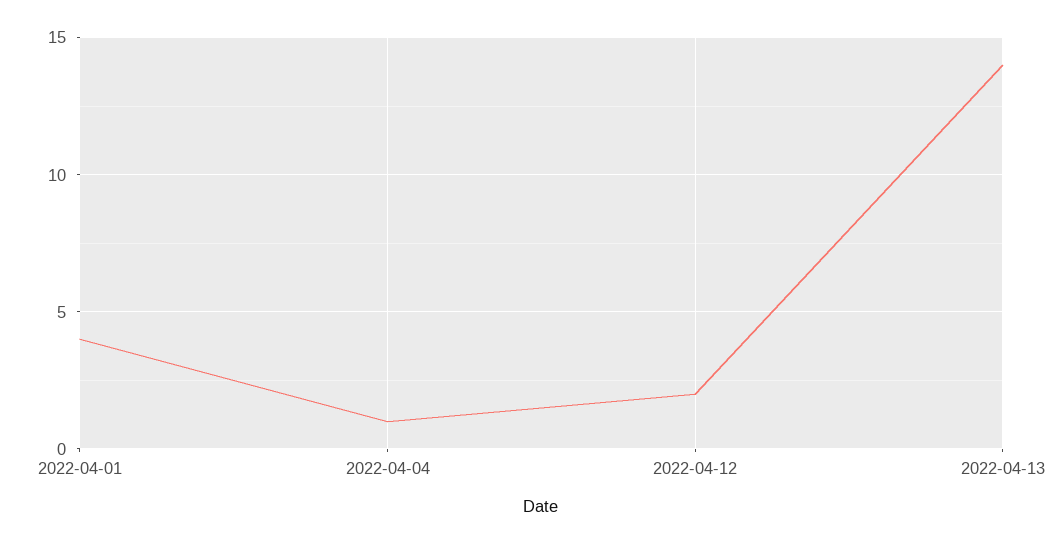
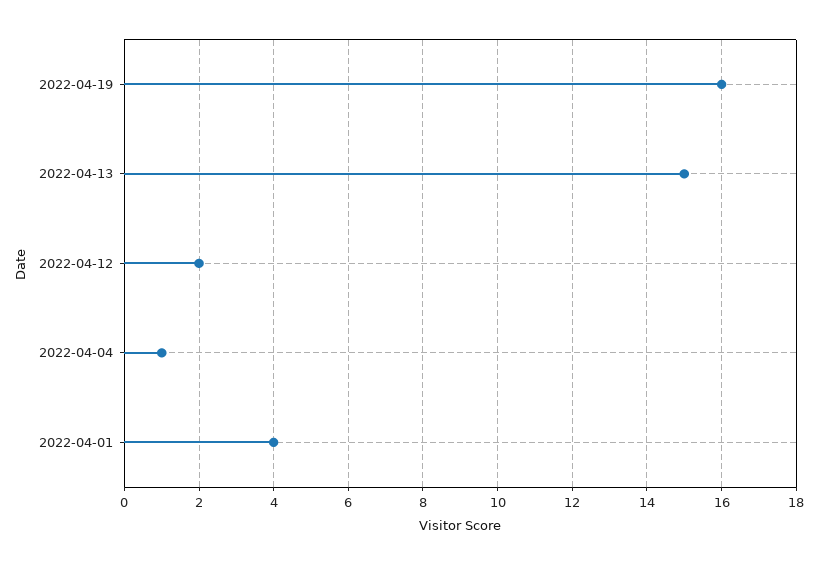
2022-04-13: 14 -> 15
2022-04-19: none -> 16

